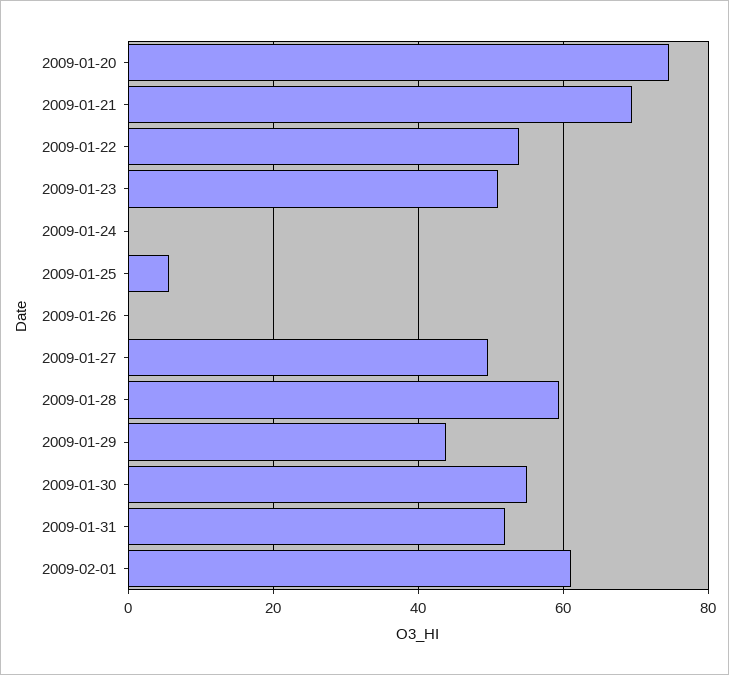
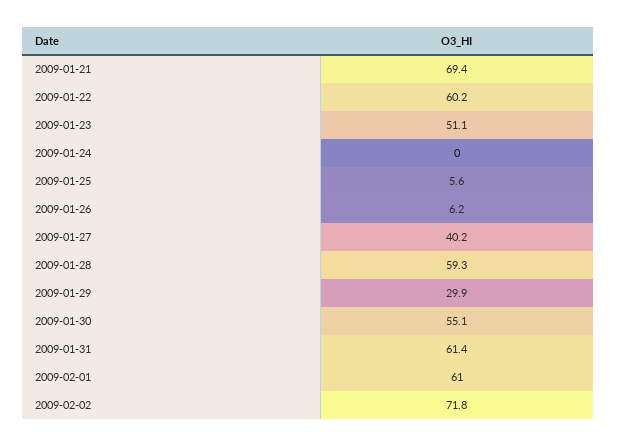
2009-01-20: 74 -> none
2009-01-22: 54 -> 60.2
2009-01-26: 0 -> 6.2
2009-01-27: 50 -> 40.2
2009-01-29: 44 -> 29.9
2009-01-31: 52 -> 61.4
2009-02-02: none -> 71.8

